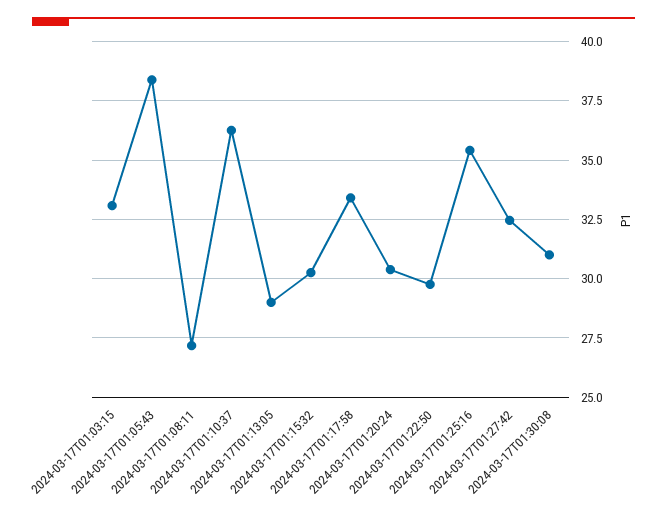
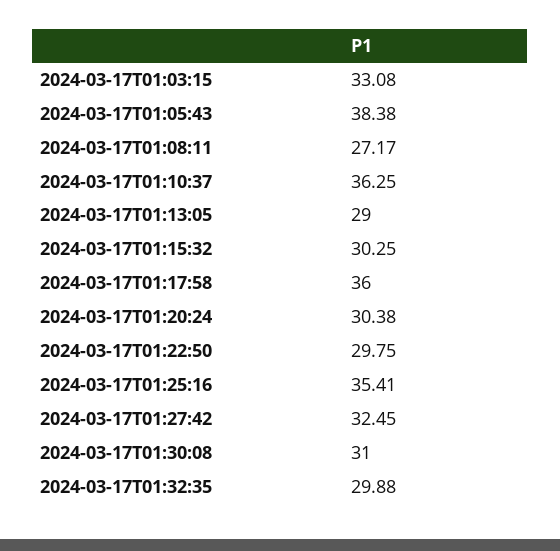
2024-03-17T01:17:58: 33.5 -> 36
2024-03-17T01:32:35: none -> 29.88

